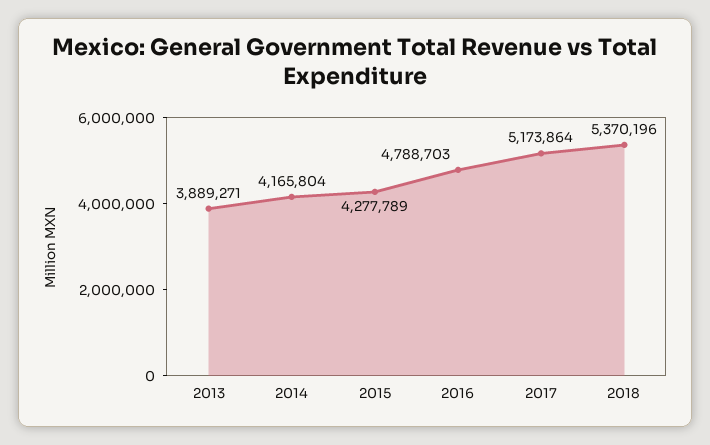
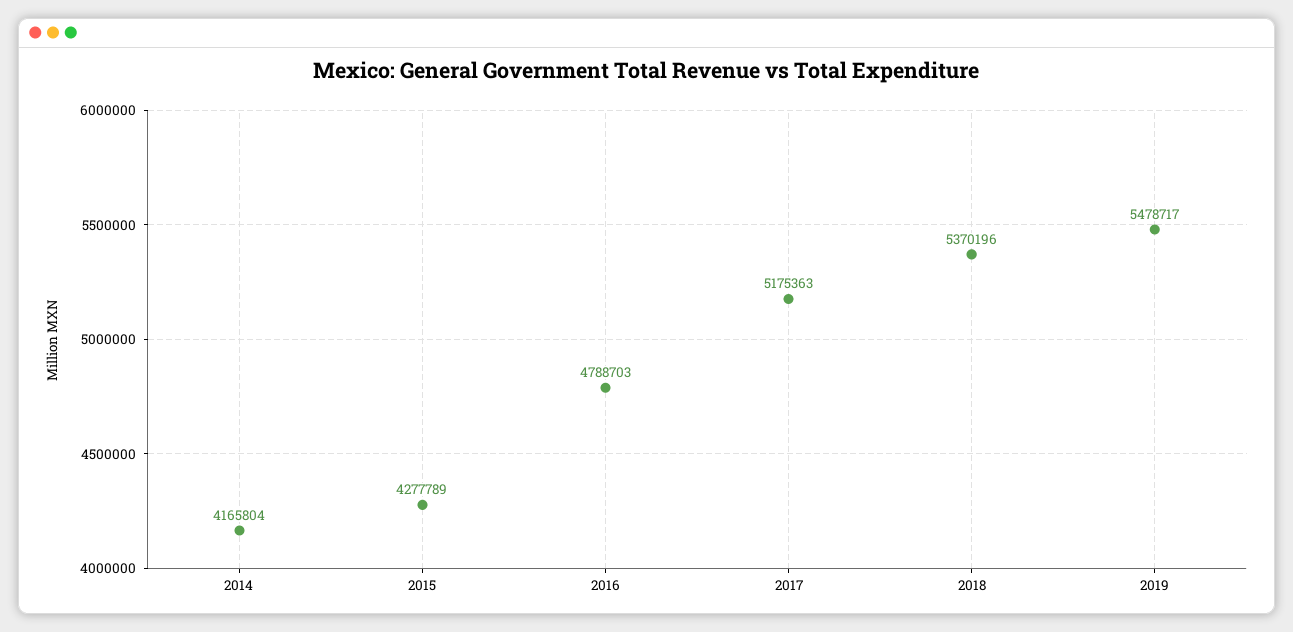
2013: 3889271 -> none
2017: 5173864 -> 5175363
2019: none -> 5478717

